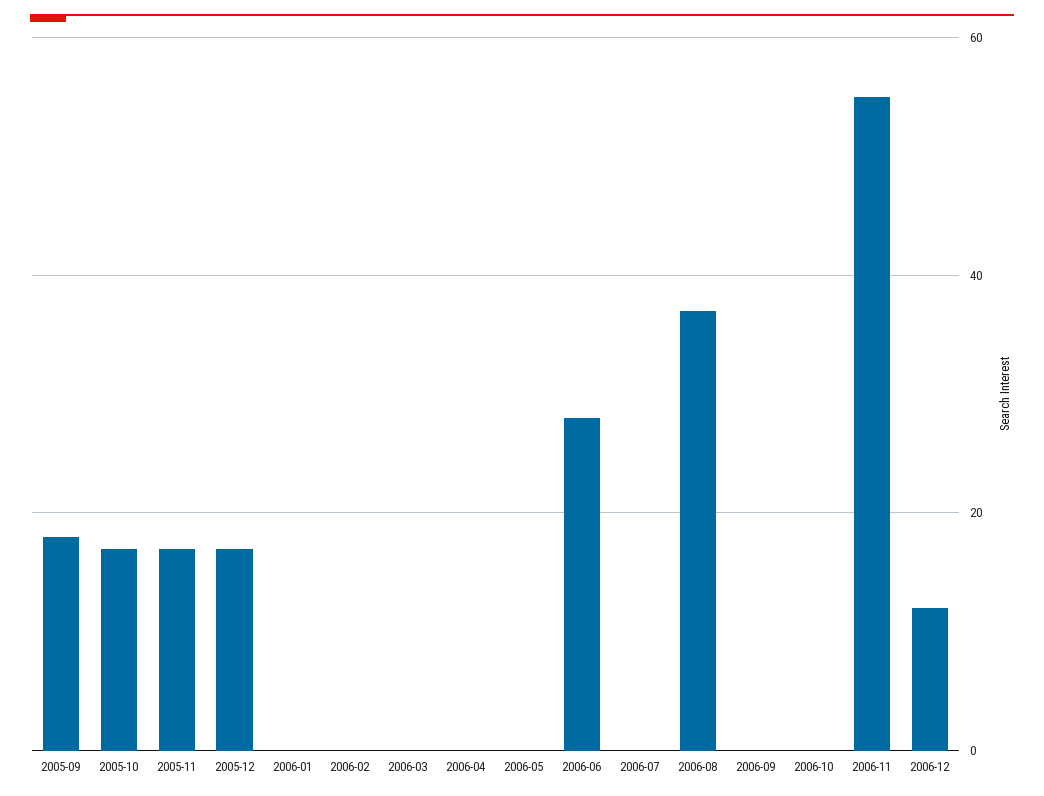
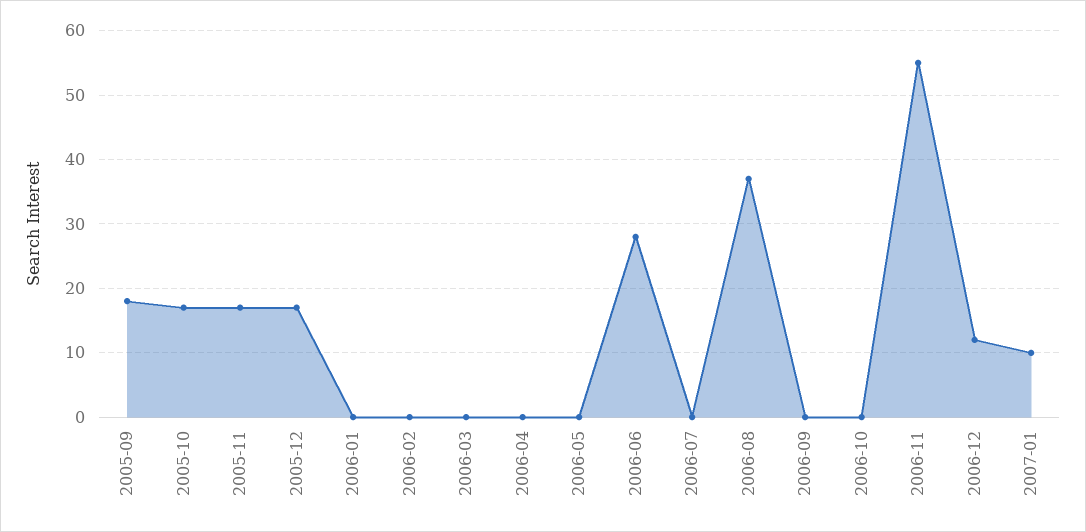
2007-01: none -> 10

